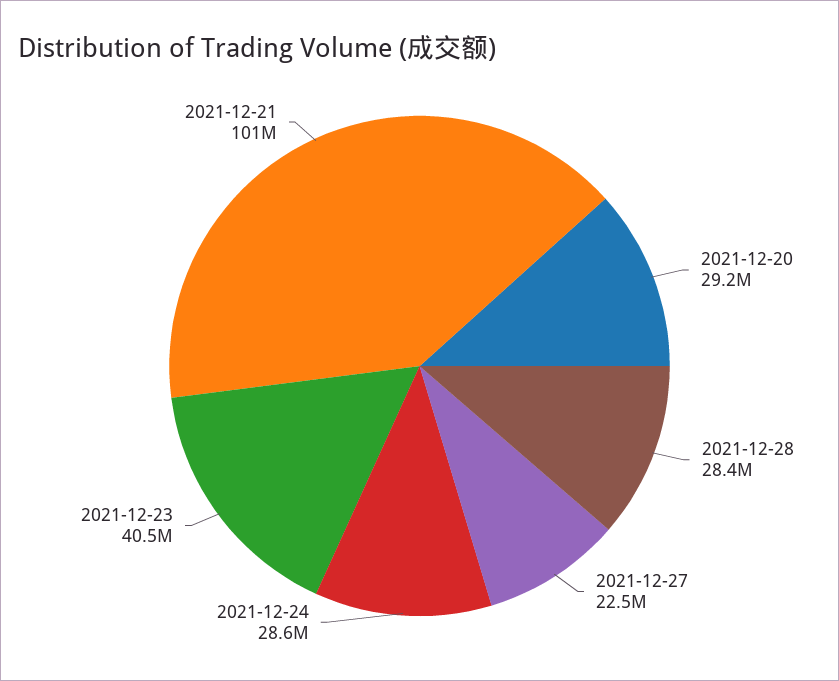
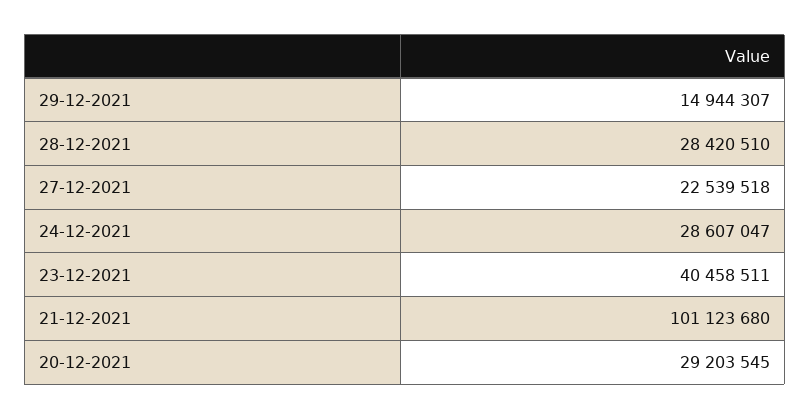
29-12-2021: none -> 14944307

